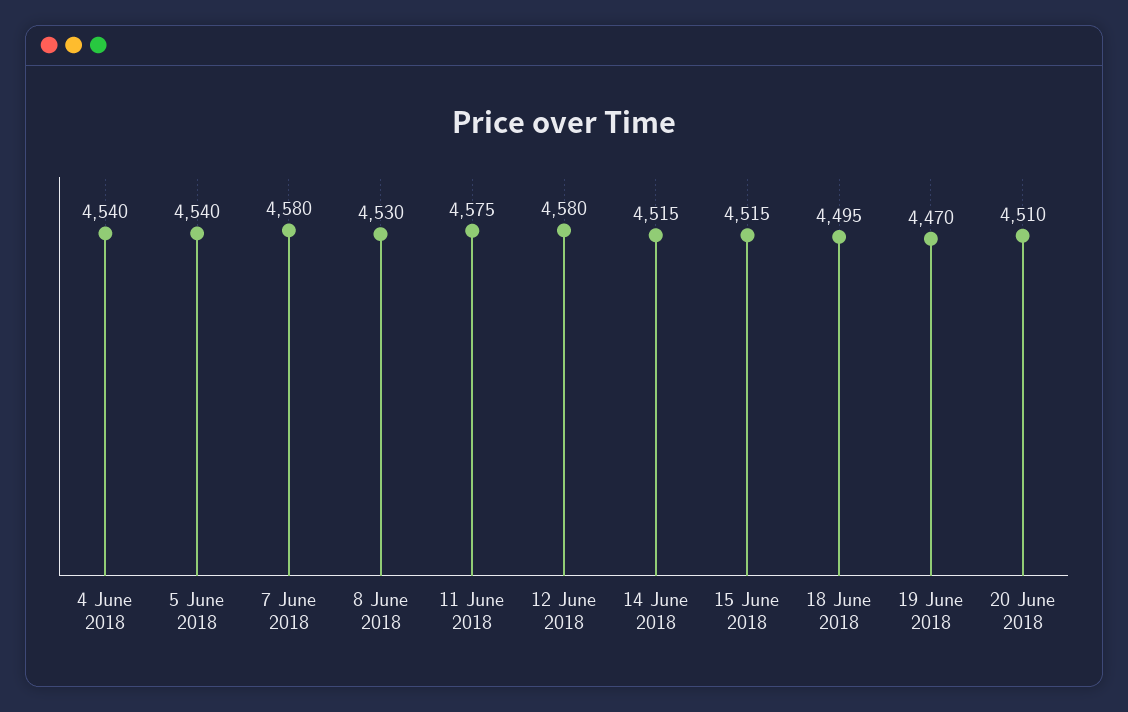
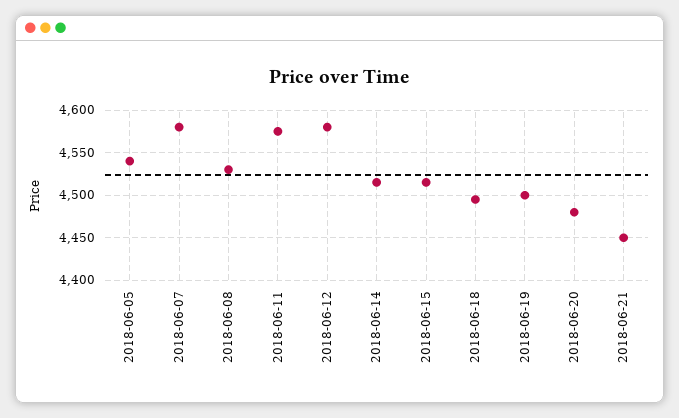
4 June 2018: 4540 -> none
19 June 2018: 4470 -> 4500
20 June 2018: 4510 -> 4480
2018-06-21: none -> 4450

